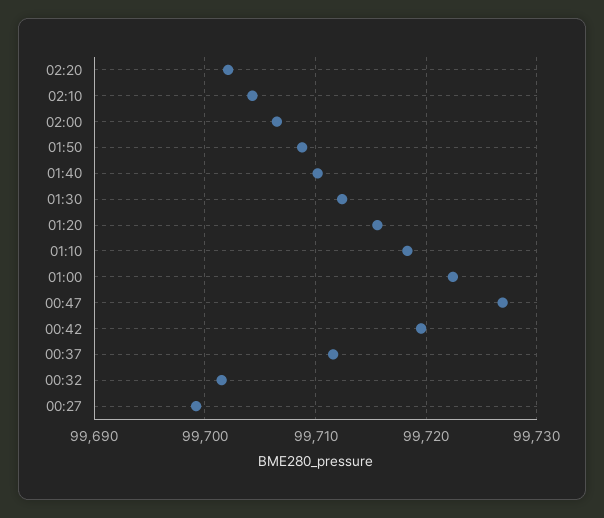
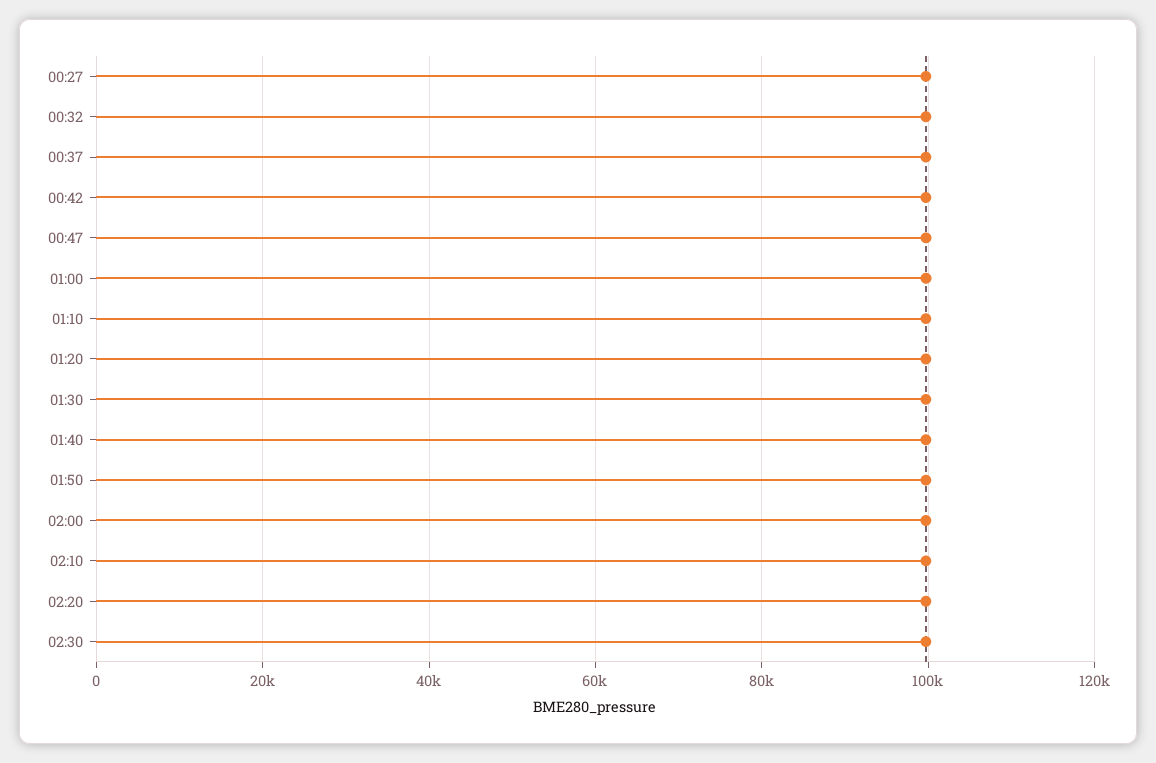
02:30: none -> 100000

